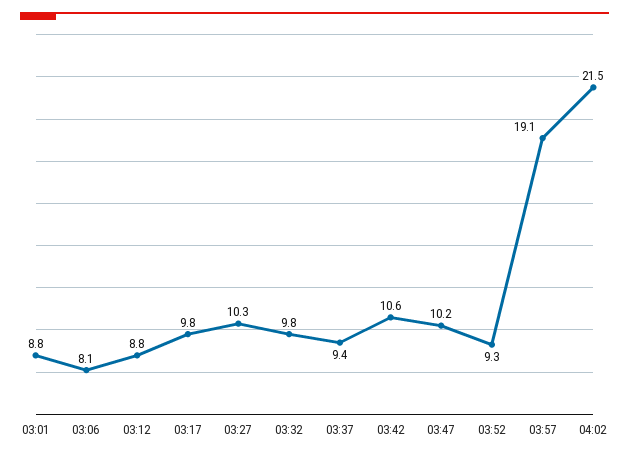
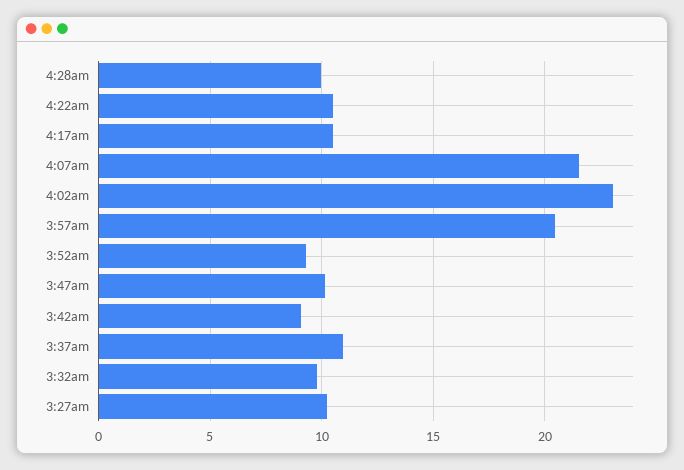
03:01: 8.8 -> none
03:06: 8.1 -> none
03:12: 8.8 -> none
03:17: 9.8 -> none
03:37: 9.4 -> 11
03:42: 10.6 -> 9
03:57: 19.1 -> 20.5
04:02: 21.5 -> 23
4:28am: none -> 10
4:22am: none -> 10.5
4:17am: none -> 10.5
4:07am: none -> 21.5

